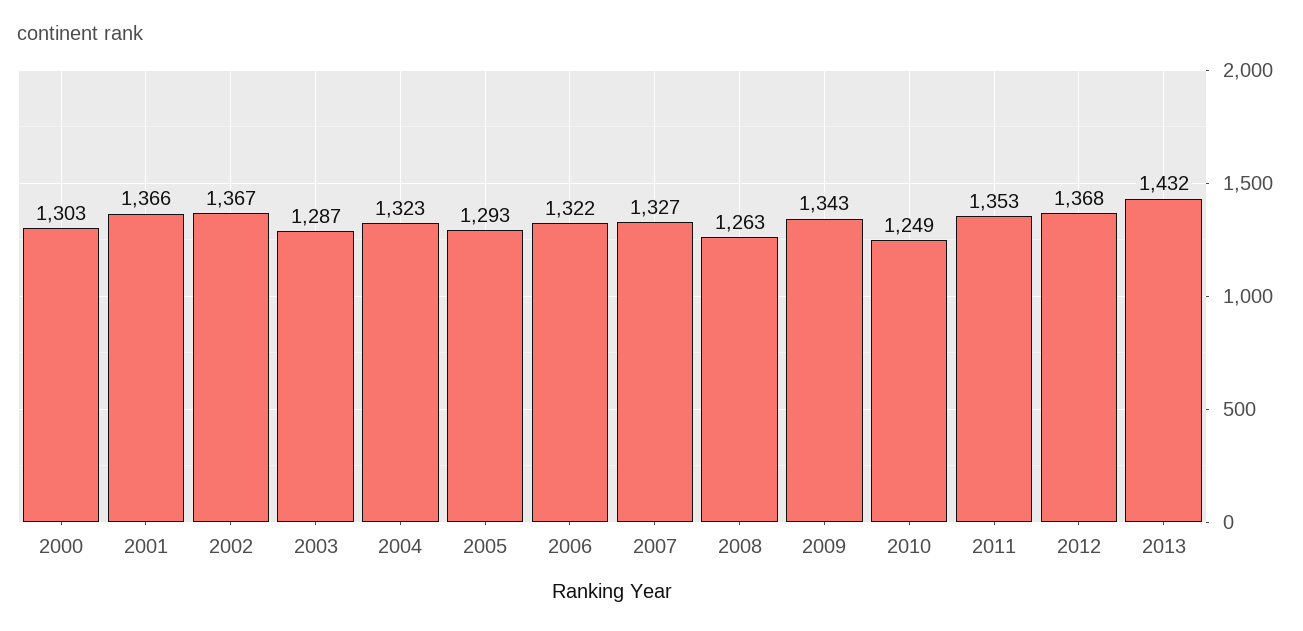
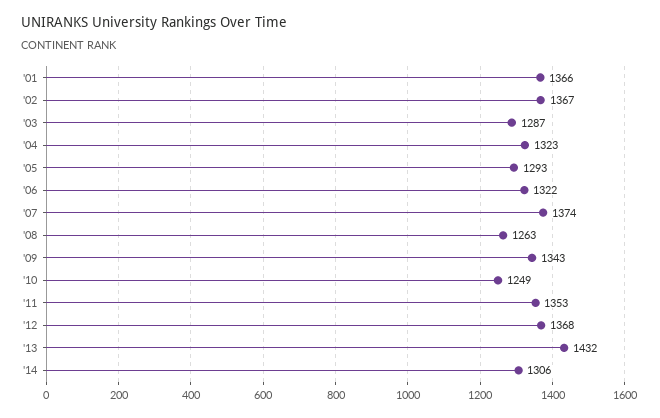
2000: 1303 -> none
2007: 1327 -> 1374
'14: none -> 1306

